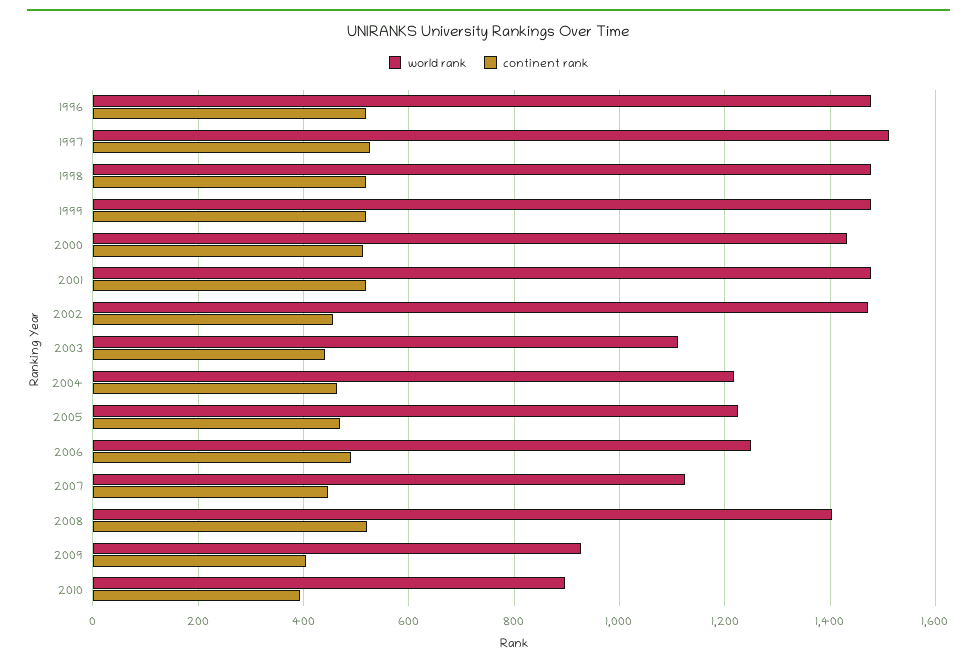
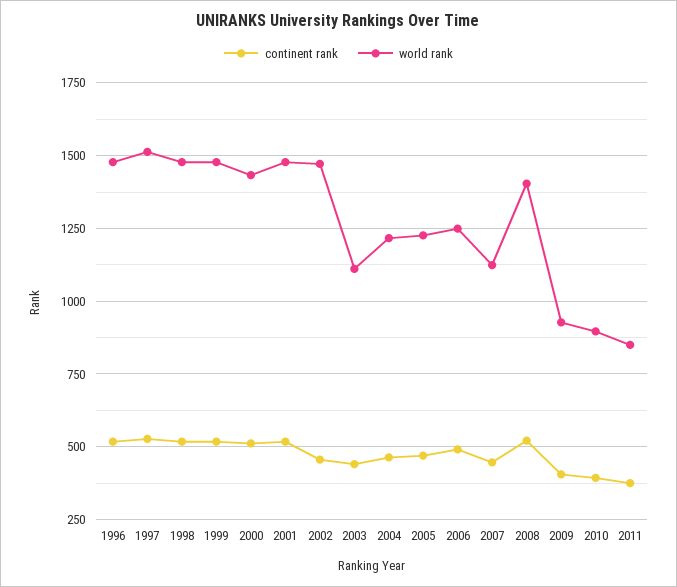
continent rank, 2011: none -> 375
world rank, 2011: none -> 850

